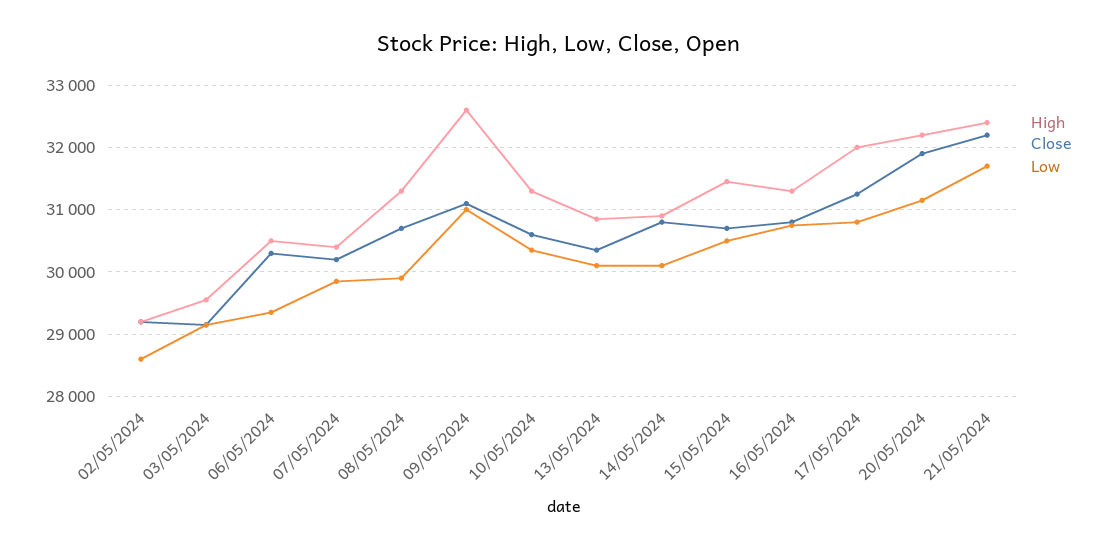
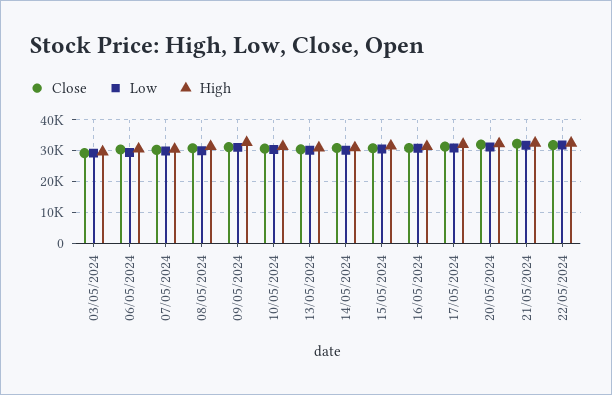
High, 02/05/2024: 29200 -> none
Close, 02/05/2024: 29200 -> none
Low, 02/05/2024: 28600 -> none
Close, 22/05/2024: none -> 32000
Low, 22/05/2024: none -> 32000
High, 22/05/2024: none -> 32000

